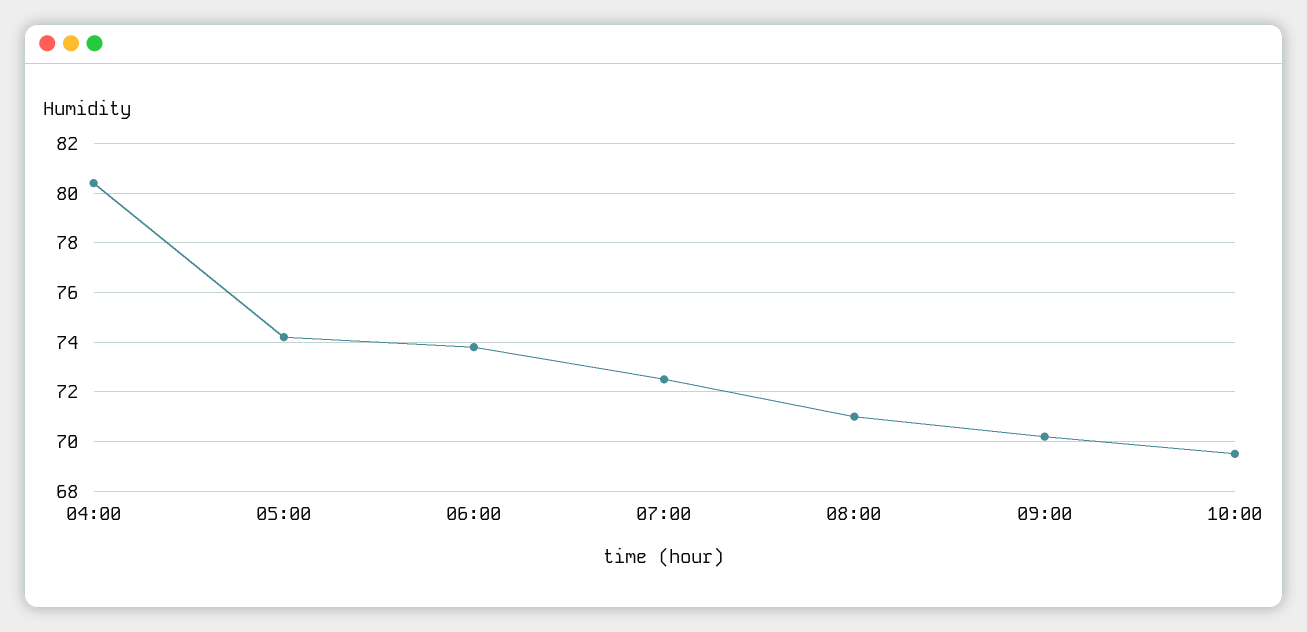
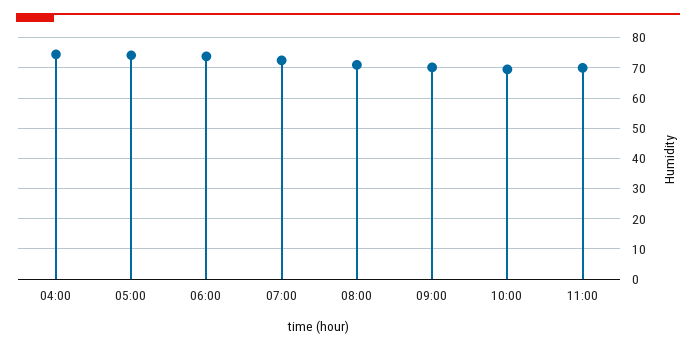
04:00: 80.5 -> 74
11:00: none -> 70

